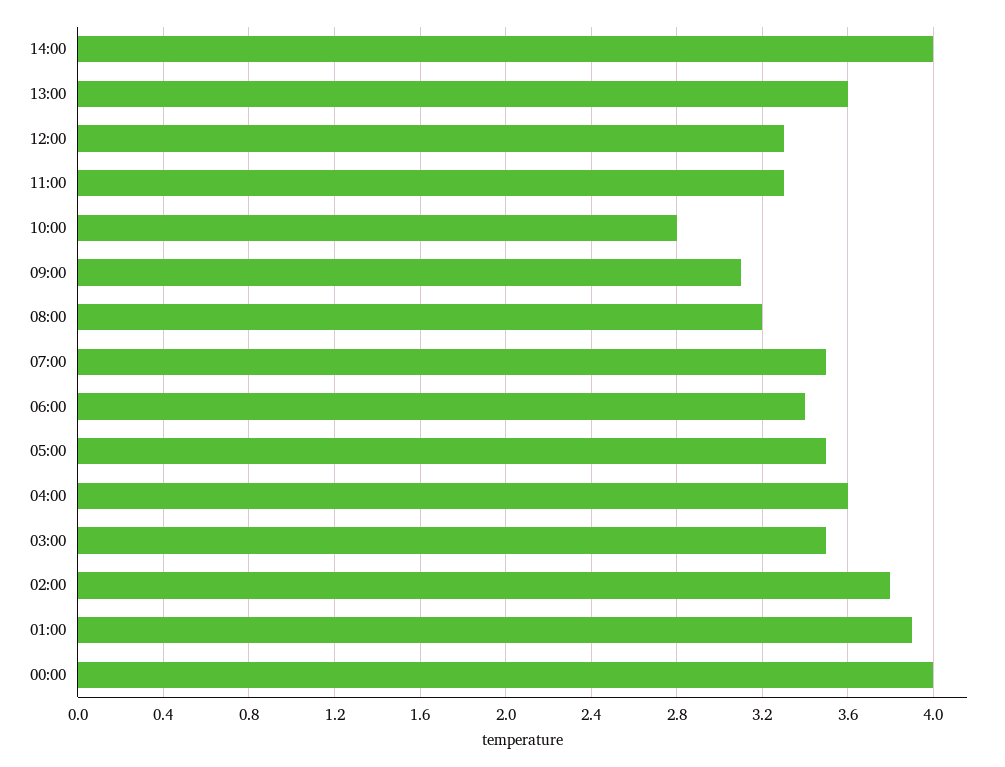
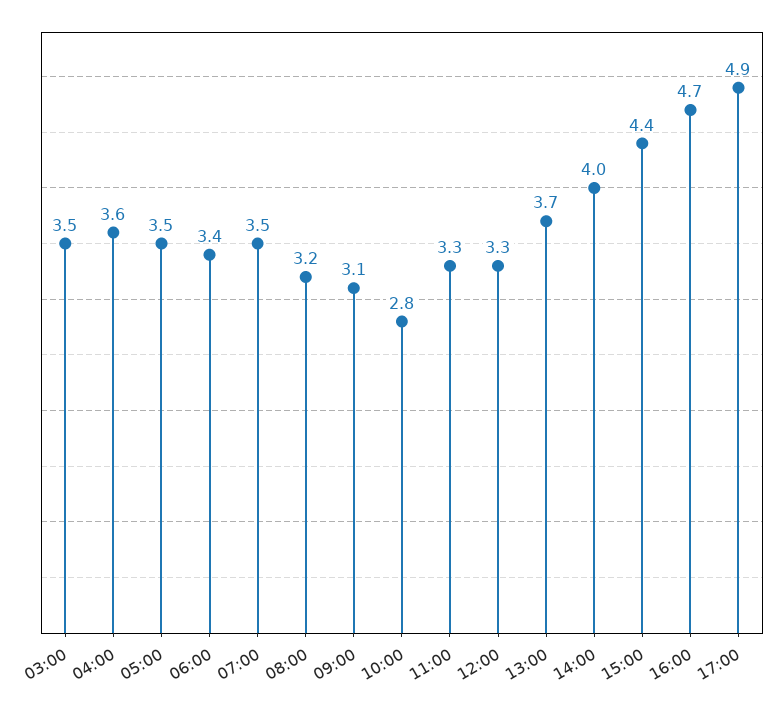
13:00: 3.6 -> 3.7
02:00: 3.8 -> none
01:00: 3.9 -> none
00:00: 4 -> none
15:00: none -> 4.4
16:00: none -> 4.7
17:00: none -> 4.9

